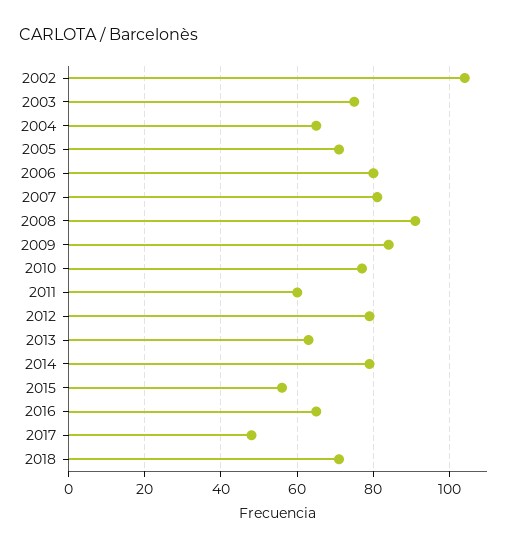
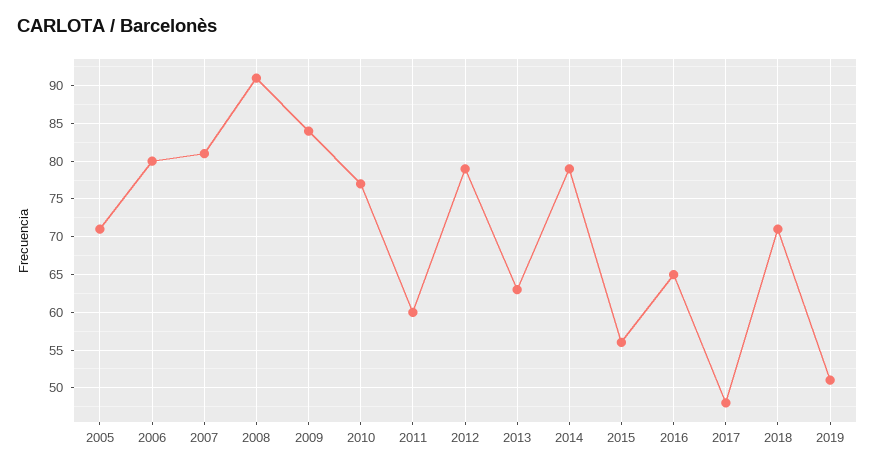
2002: 105 -> none
2003: 75 -> none
2004: 65 -> none
2019: none -> 51

